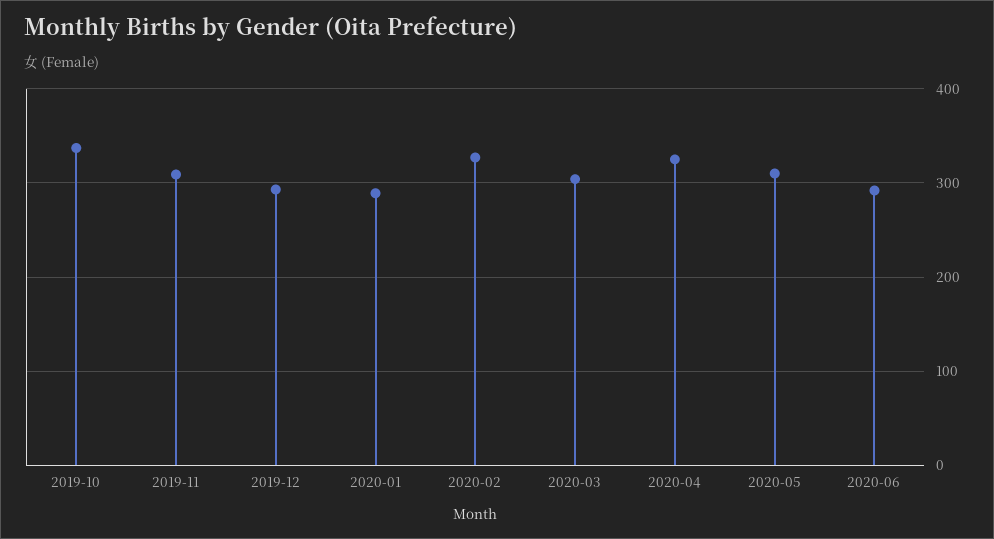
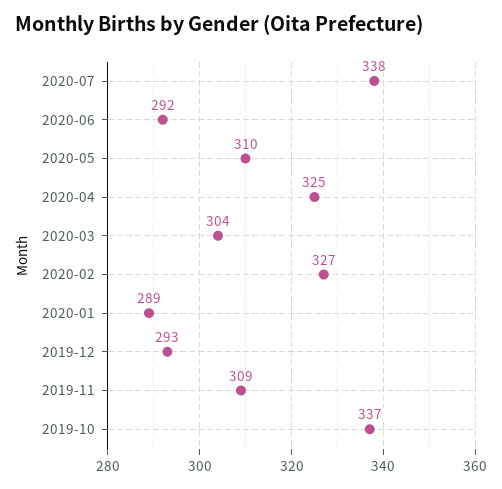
2020-07: none -> 338

